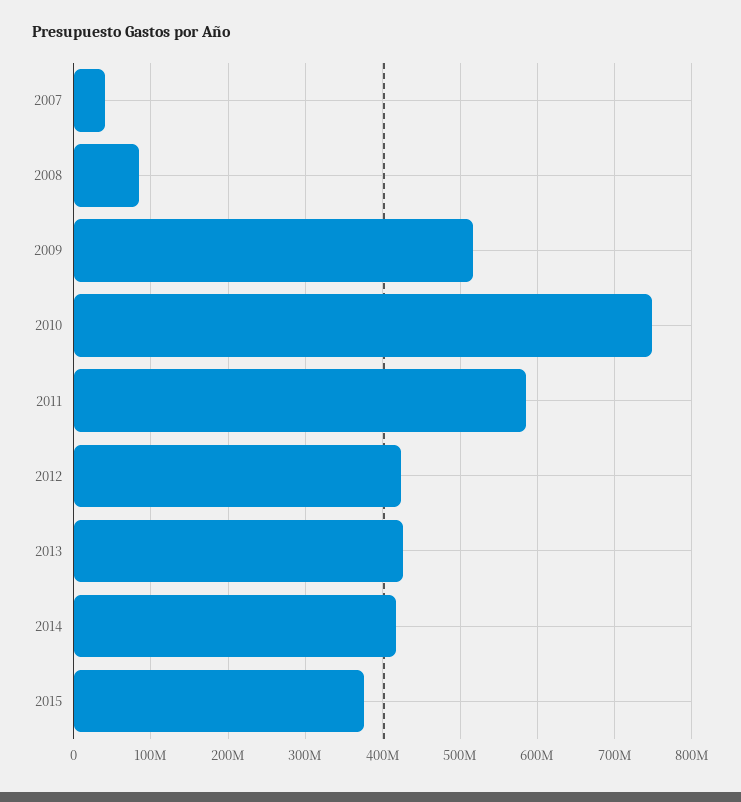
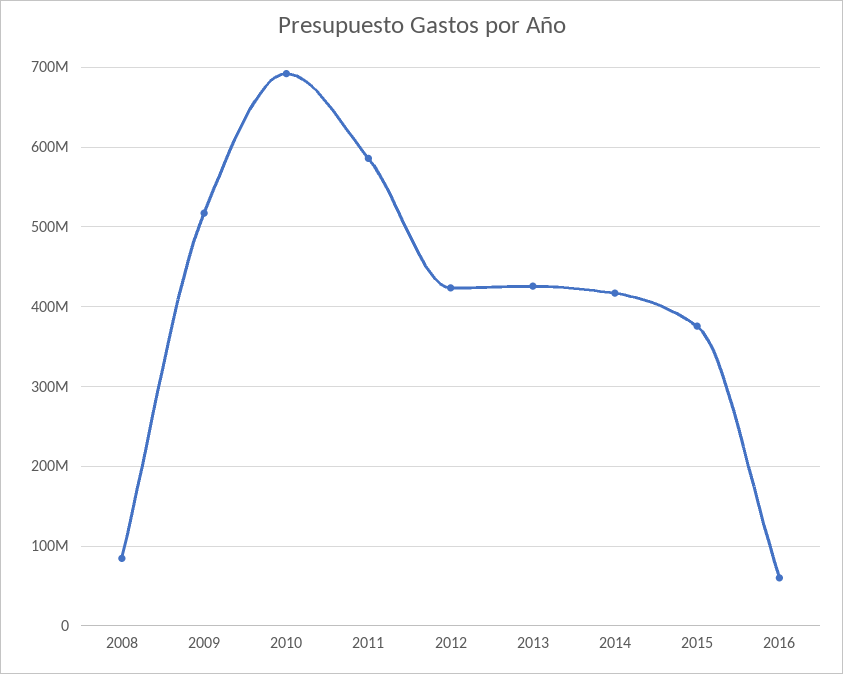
2007: 40000000 -> none
2010: 750000000 -> 690000000
2016: none -> 60000000

